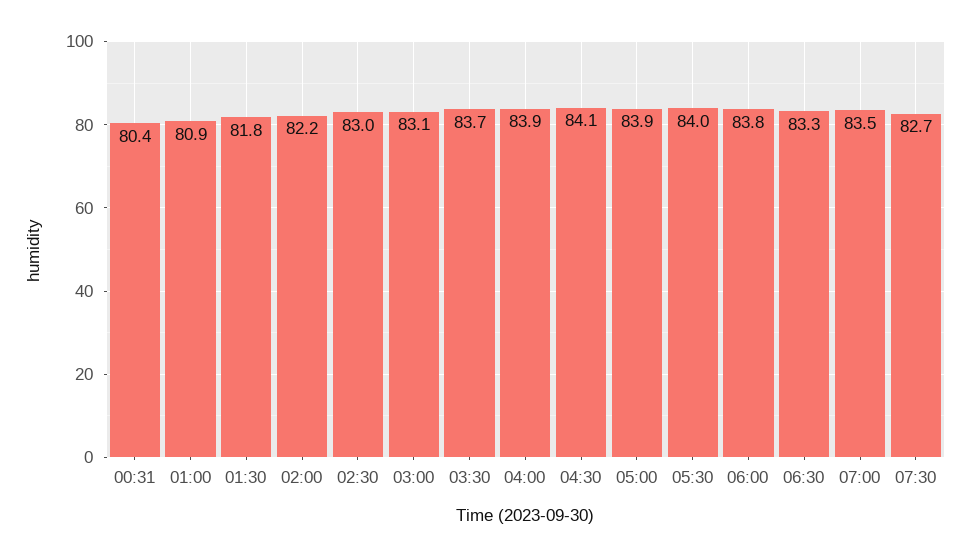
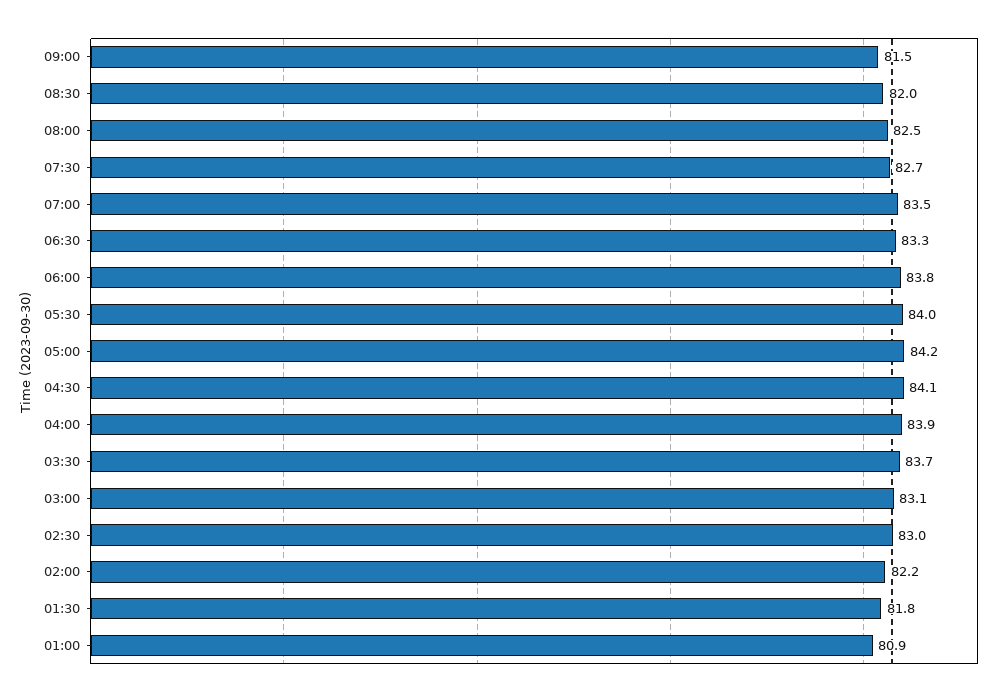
00:31: 80.4 -> none
05:00: 83.9 -> 84.2
09:00: none -> 81.5
08:30: none -> 82
08:00: none -> 82.5

